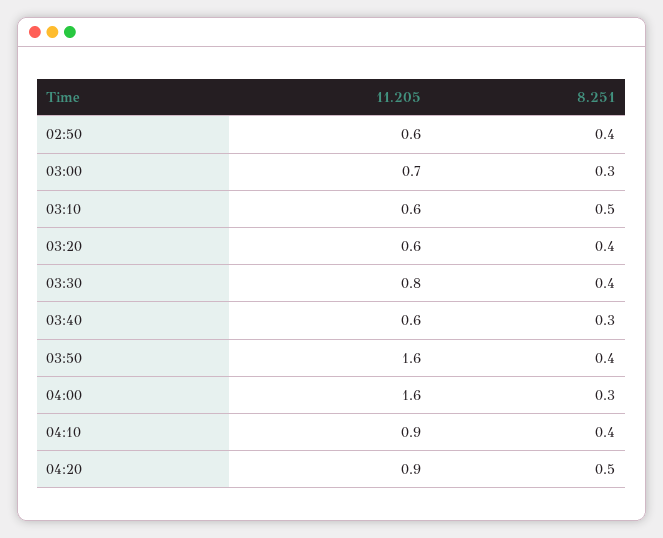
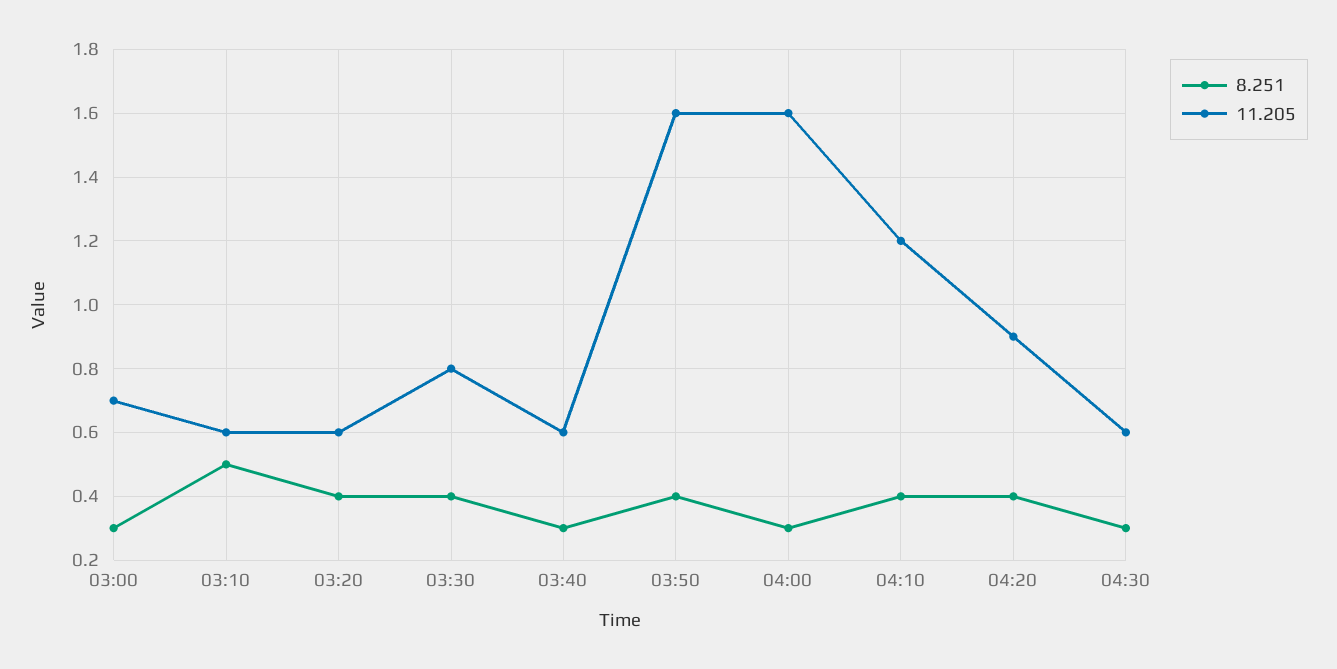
11.205, 02:50: 0.6 -> none
8.251, 02:50: 0.4 -> none
11.205, 04:10: 0.9 -> 1.2
8.251, 04:20: 0.5 -> 0.4
8.251, 04:30: none -> 0.3
11.205, 04:30: none -> 0.6

